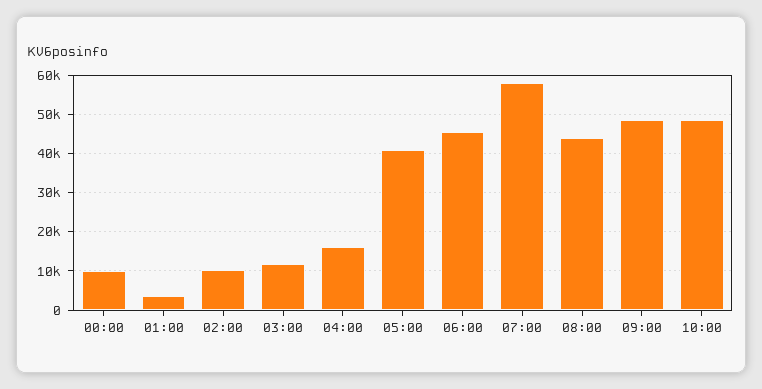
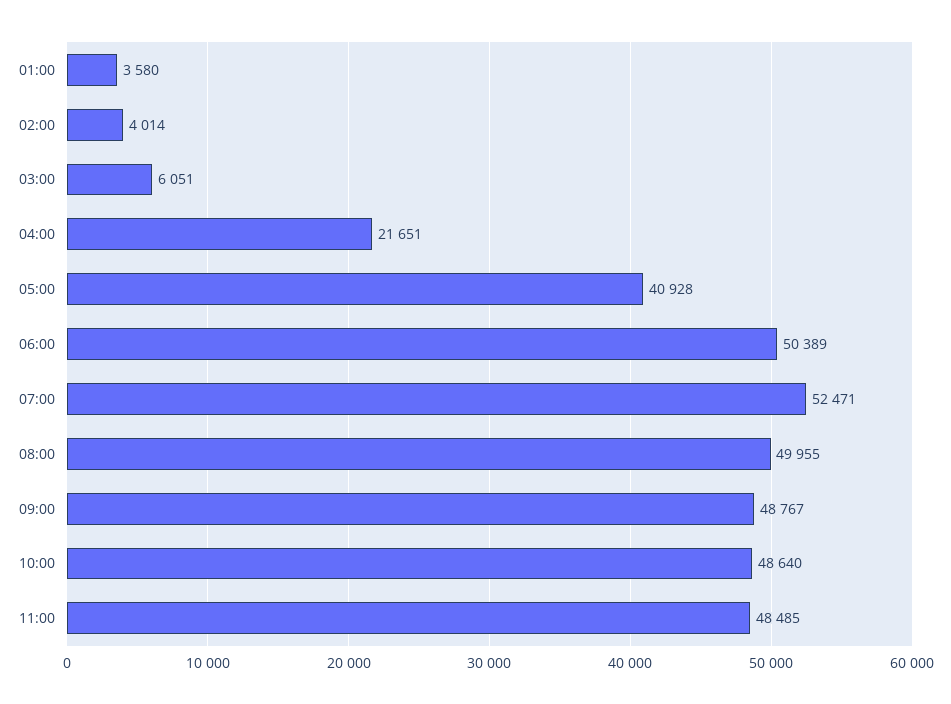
00:00: 10000 -> none
02:00: 10000 -> 4014
03:00: 12000 -> 6051
04:00: 16000 -> 21651
06:00: 46000 -> 50389
07:00: 58000 -> 52471
08:00: 44000 -> 49955
11:00: none -> 48485

